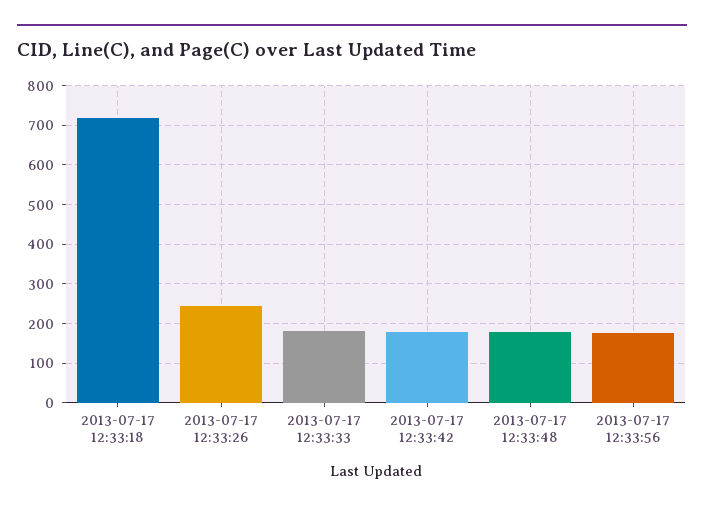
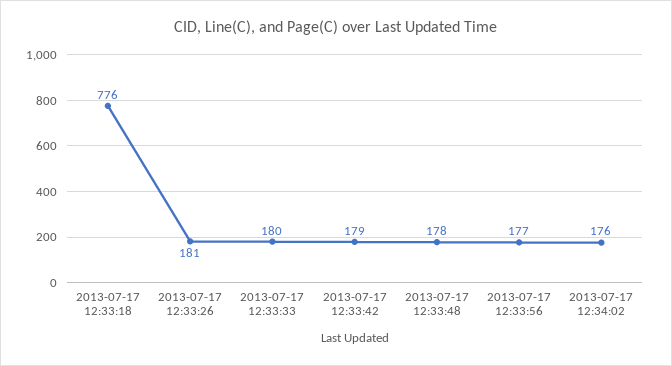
2013-07-17 12:33:18: 720 -> 776
2013-07-17 12:33:26: 240 -> 181
2013-07-17 12:34:02: none -> 176

